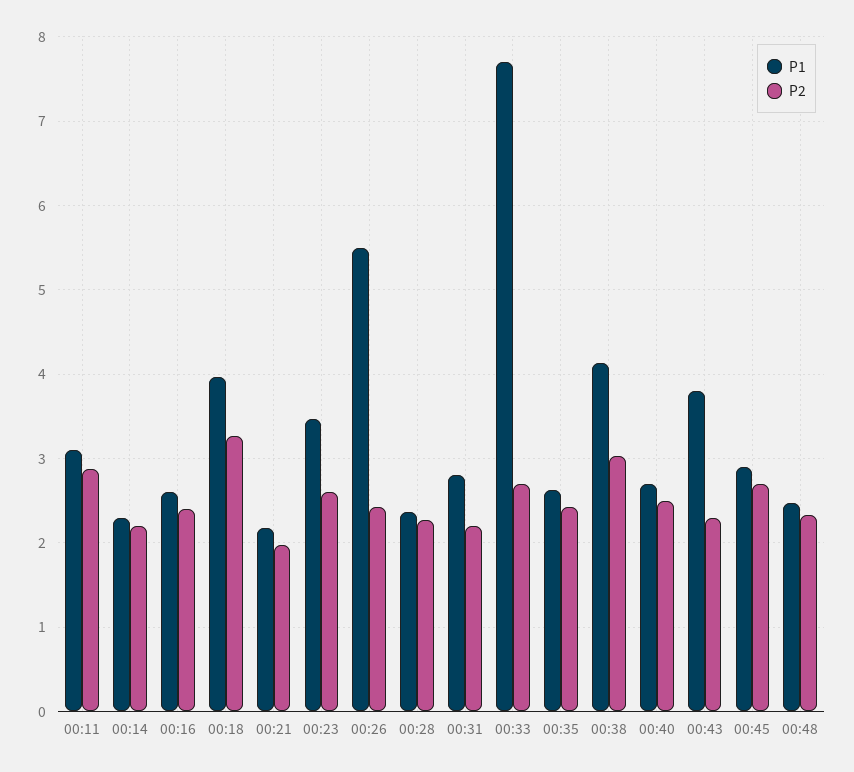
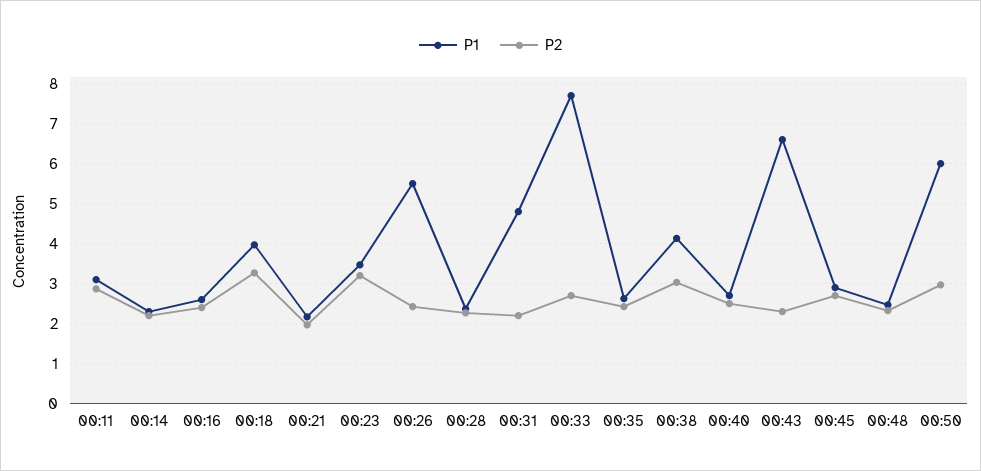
P2, 00:23: 2.6 -> 3.2
P1, 00:31: 2.8 -> 4.8
P1, 00:43: 3.8 -> 6.6
P1, 00:50: none -> 6
P2, 00:50: none -> 3

